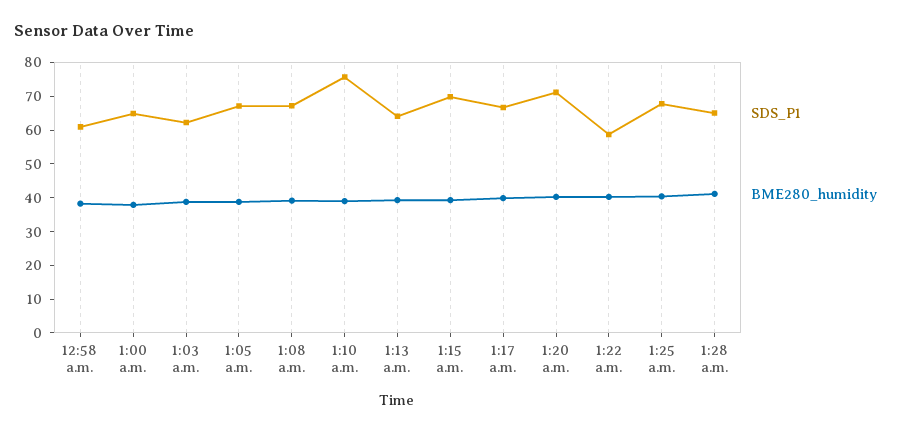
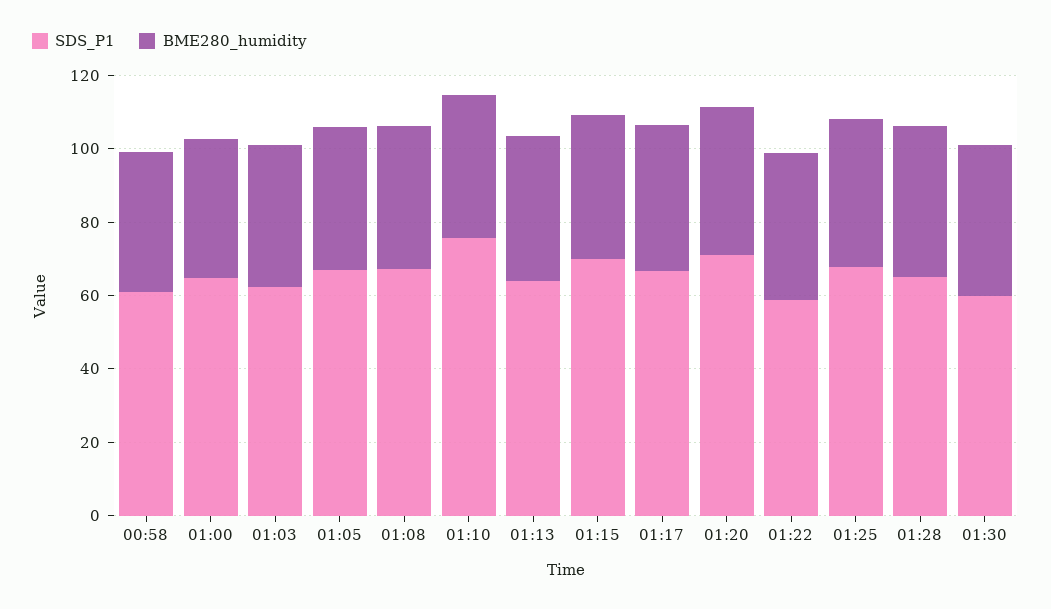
SDS_P1, 01:30: none -> 60
BME280_humidity, 01:30: none -> 40

